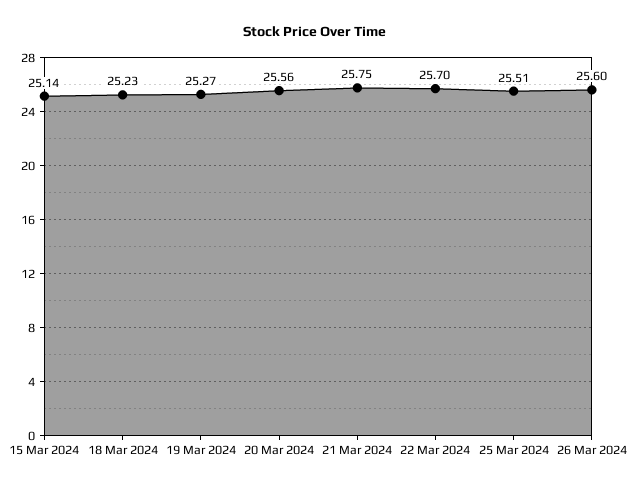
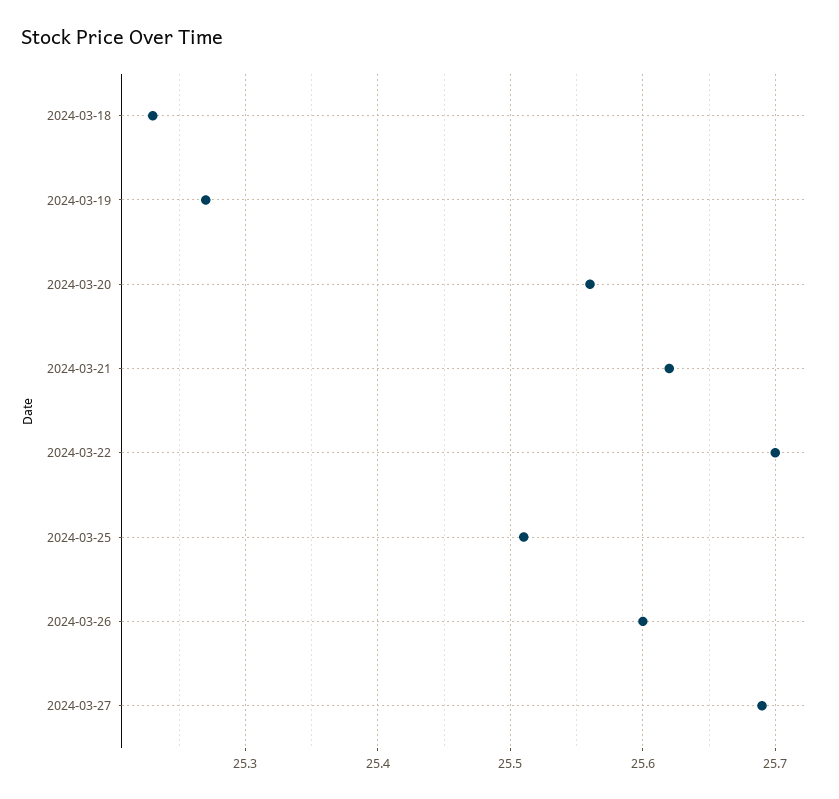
15 Mar 2024: 25.14 -> none
21 Mar 2024: 25.75 -> 25.62
2024-03-27: none -> 25.69

